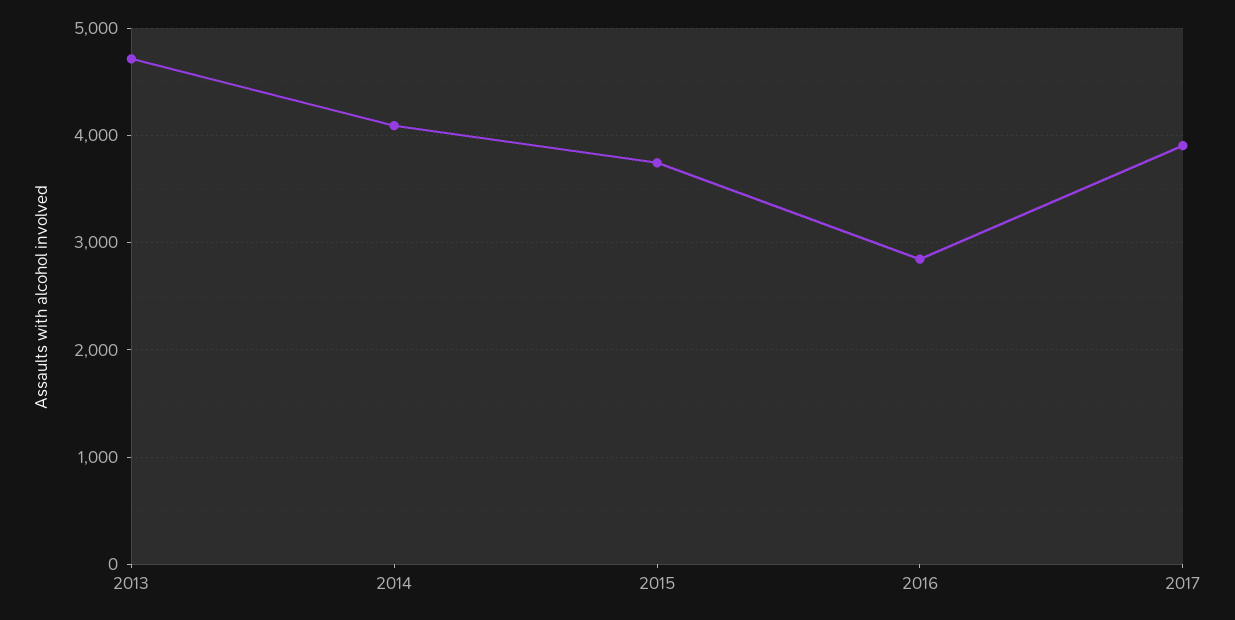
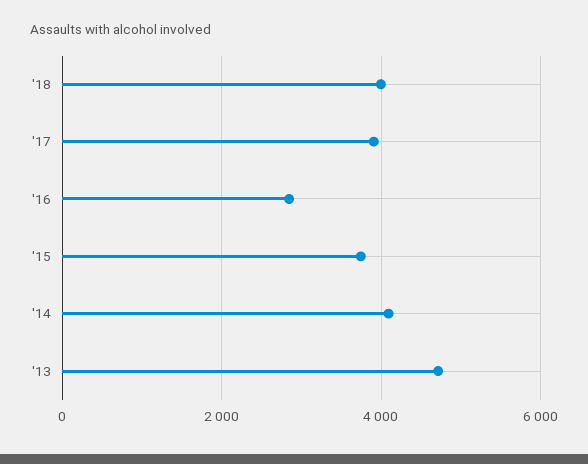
'18: none -> 4000

